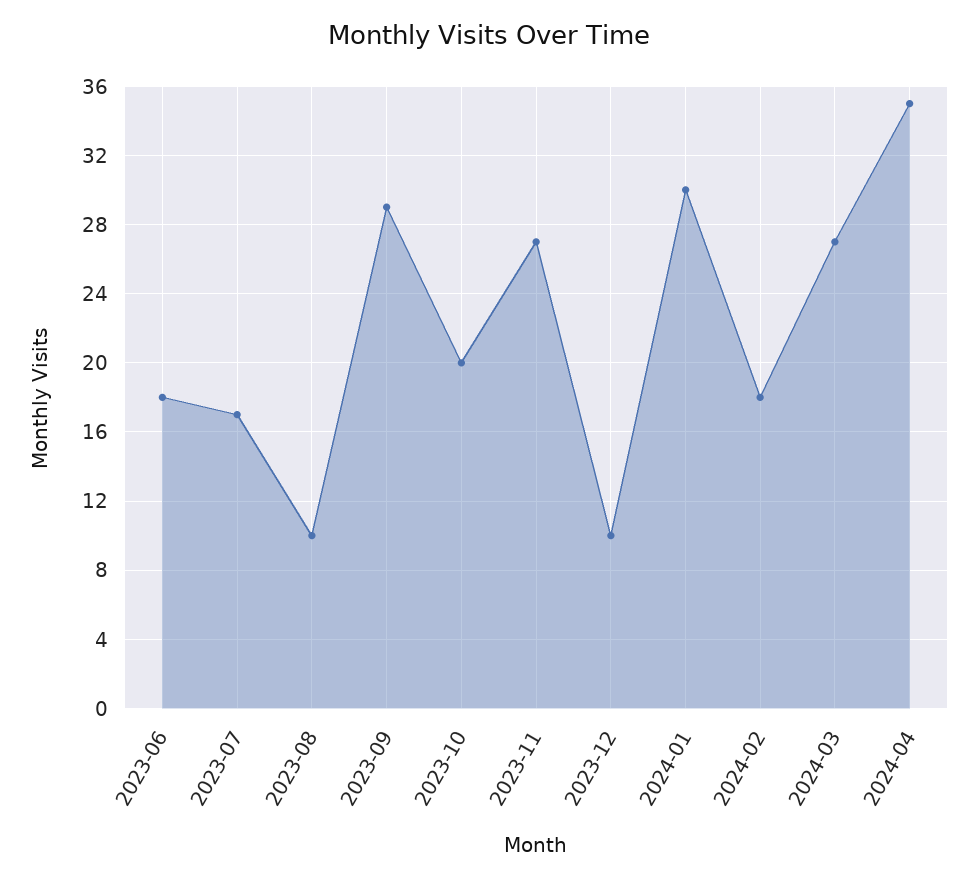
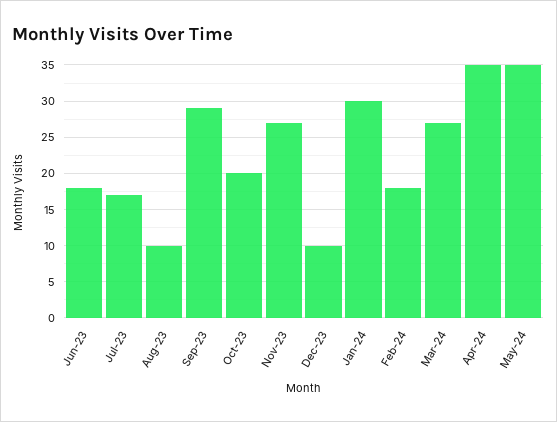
May-24: none -> 35

